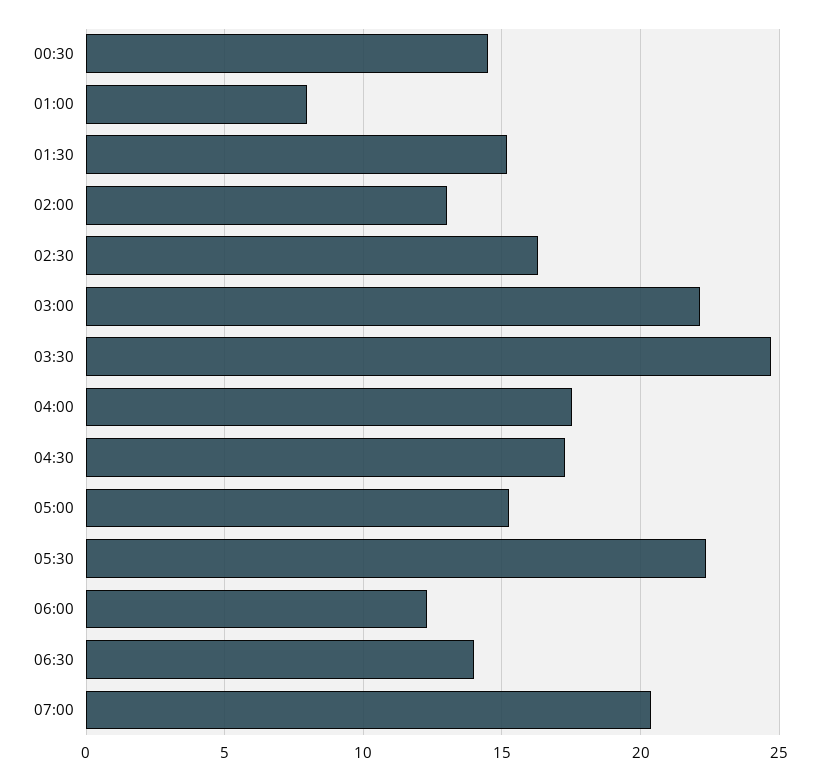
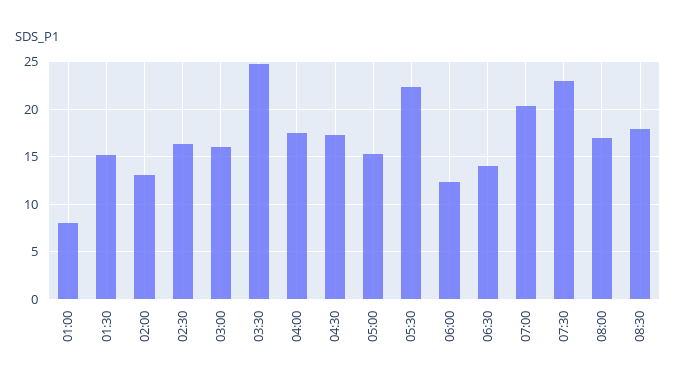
00:30: 14.5 -> none
03:00: 22 -> 16
07:30: none -> 23
08:00: none -> 17
08:30: none -> 18

